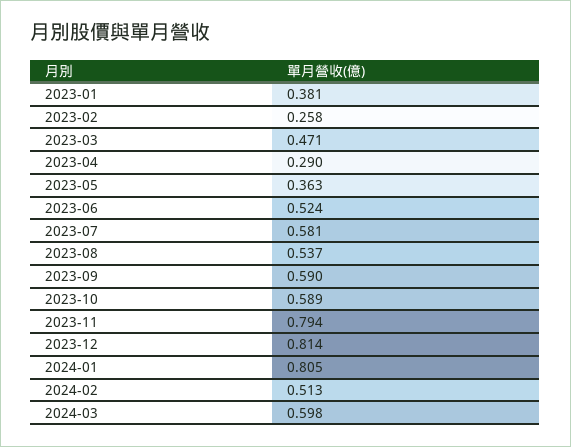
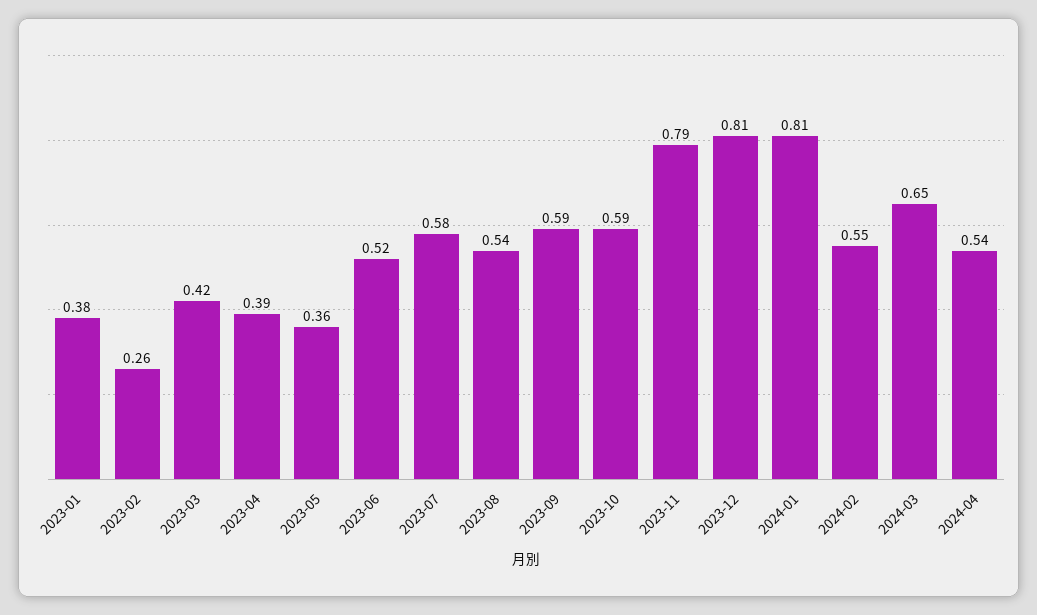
2023-03: 0.471 -> 0.42
2023-04: 0.29 -> 0.39
2024-02: 0.513 -> 0.55
2024-03: 0.598 -> 0.65
2024-04: none -> 0.54

